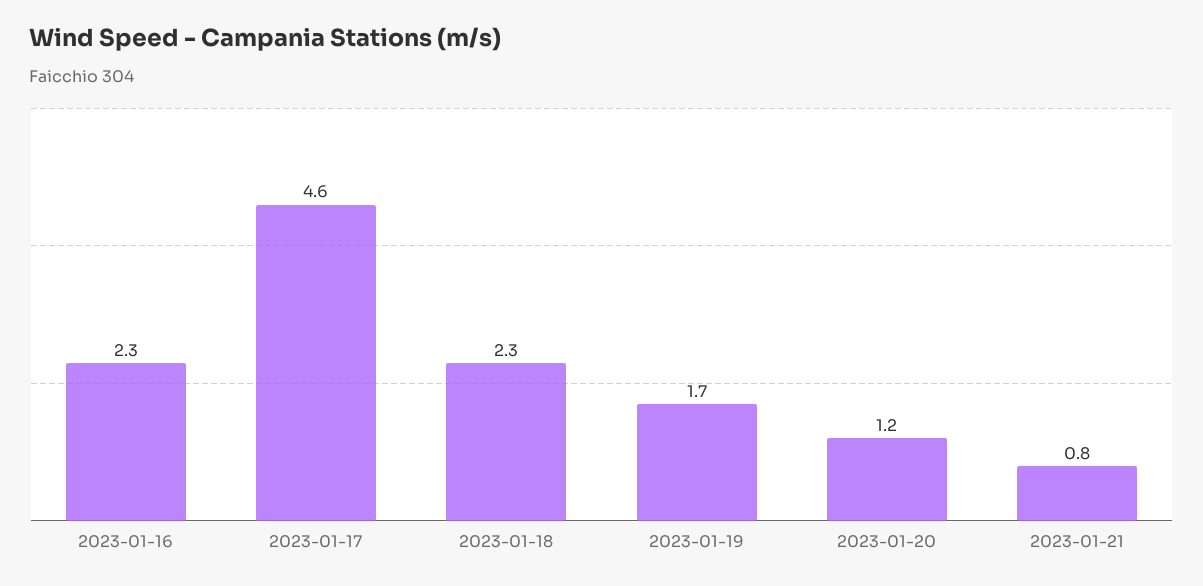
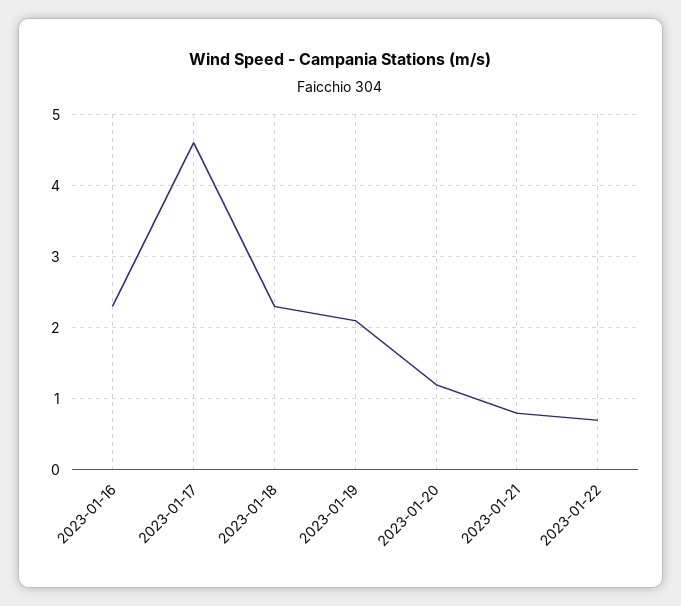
2023-01-19: 1.7 -> 2.1
2023-01-22: none -> 0.7

